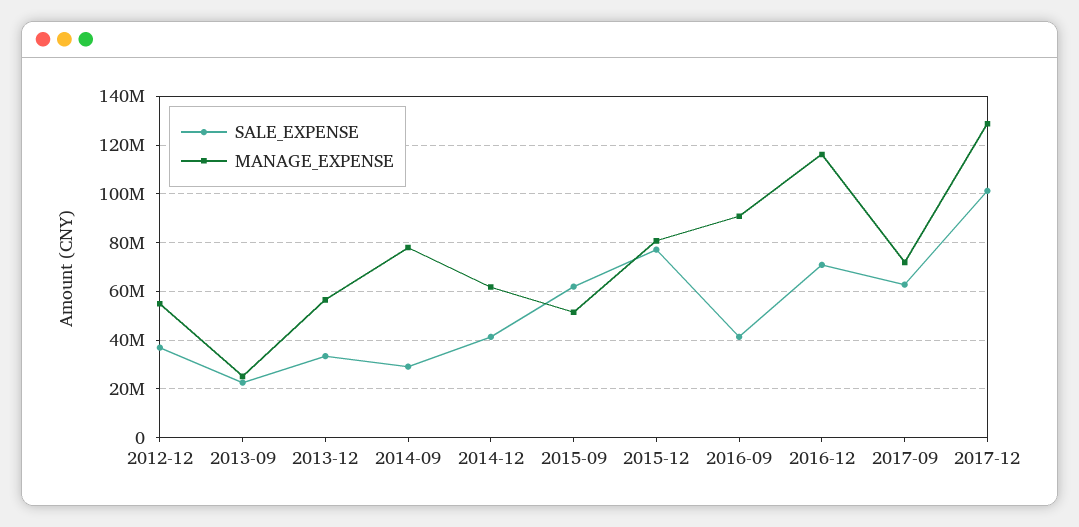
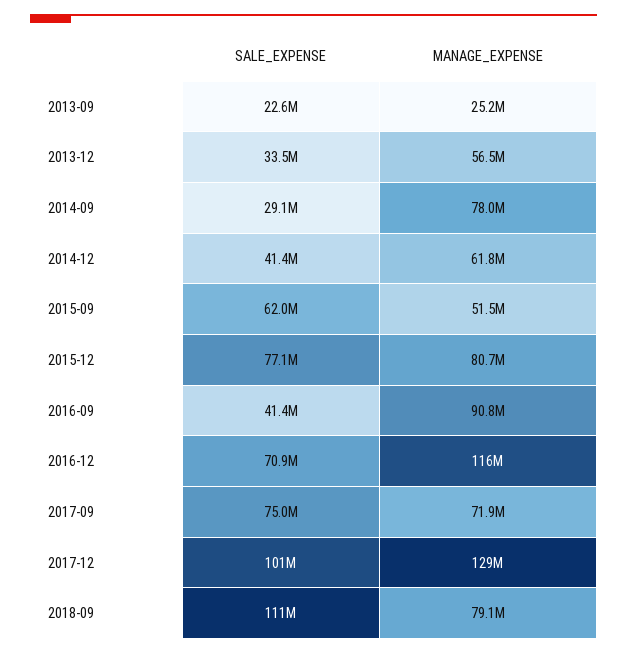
SALE_EXPENSE, 2012-12: 37500000 -> none
MANAGE_EXPENSE, 2012-12: 55000000 -> none
SALE_EXPENSE, 2017-09: 62500000 -> 75000000
SALE_EXPENSE, 2018-09: none -> 111000000
MANAGE_EXPENSE, 2018-09: none -> 79100000

